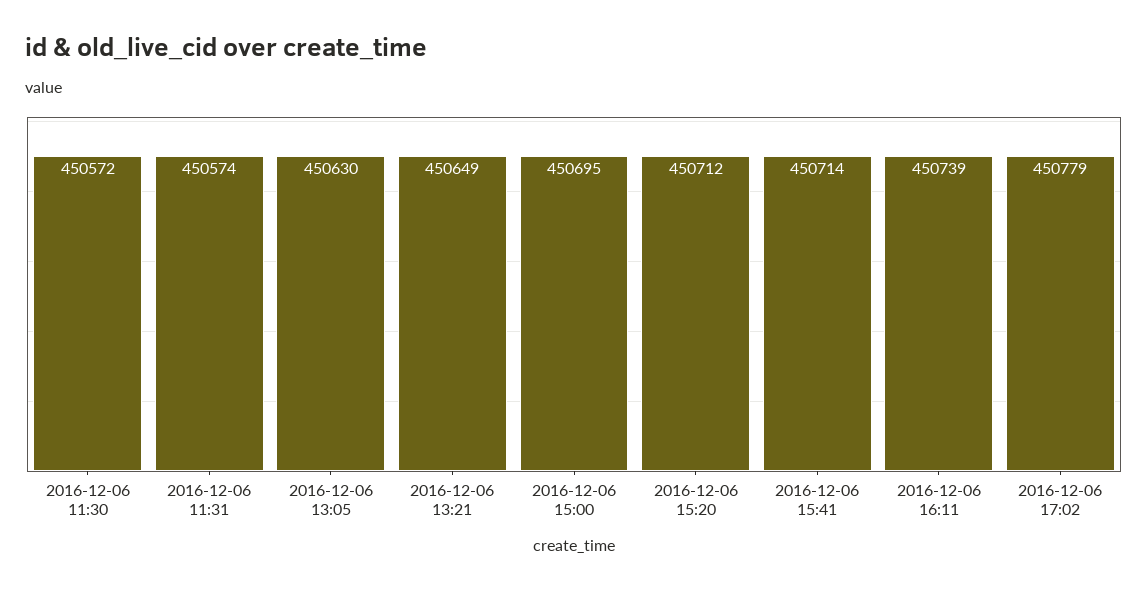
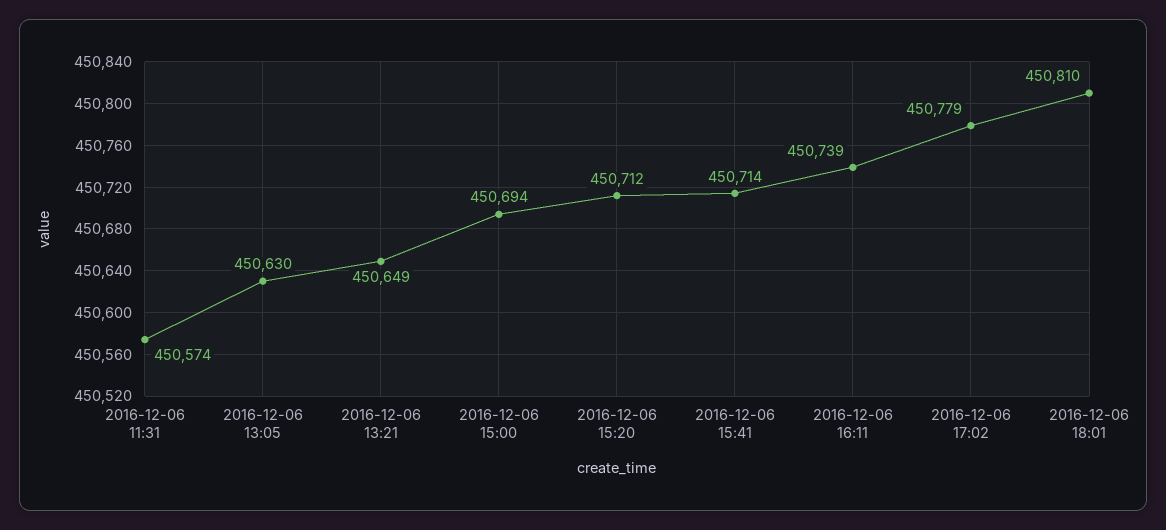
2016-12-06 11:30: 450572 -> none
2016-12-06 15:00: 450695 -> 450694
2016-12-06 18:01: none -> 450810

